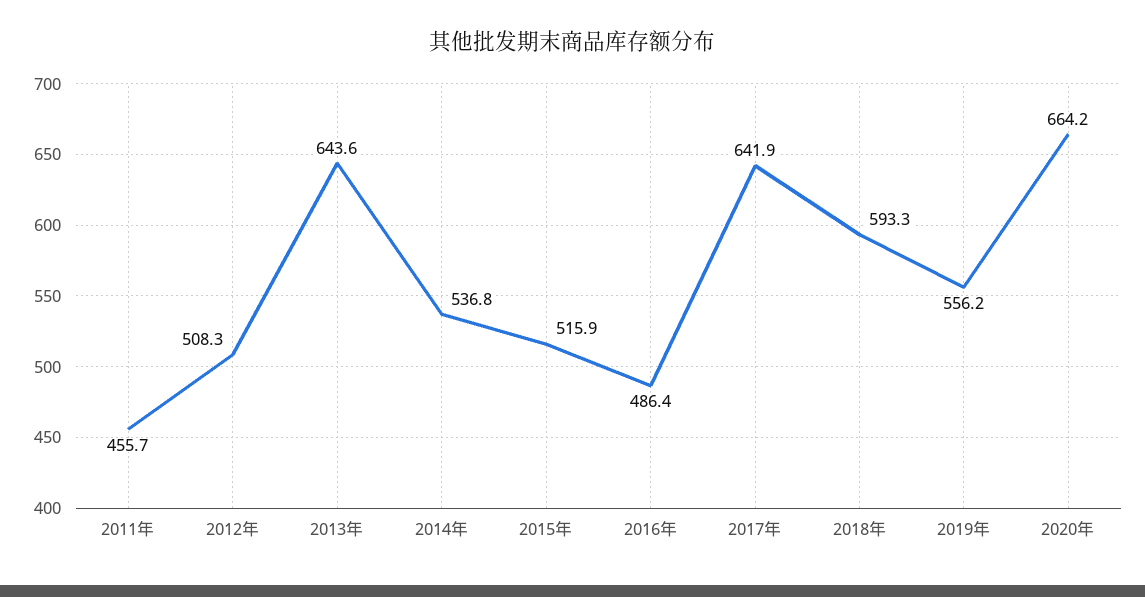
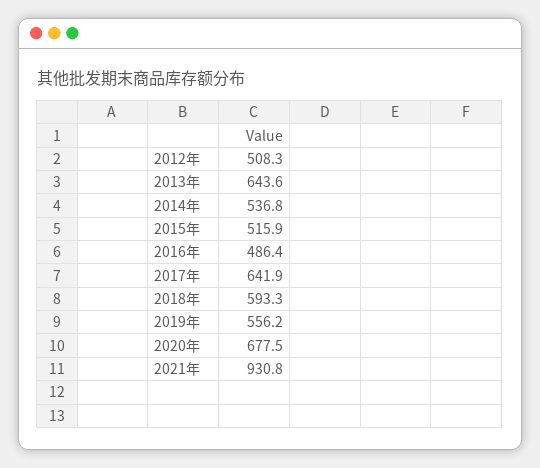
2011年: 455.7 -> none
2020年: 664.2 -> 677.5
2021年: none -> 930.8

